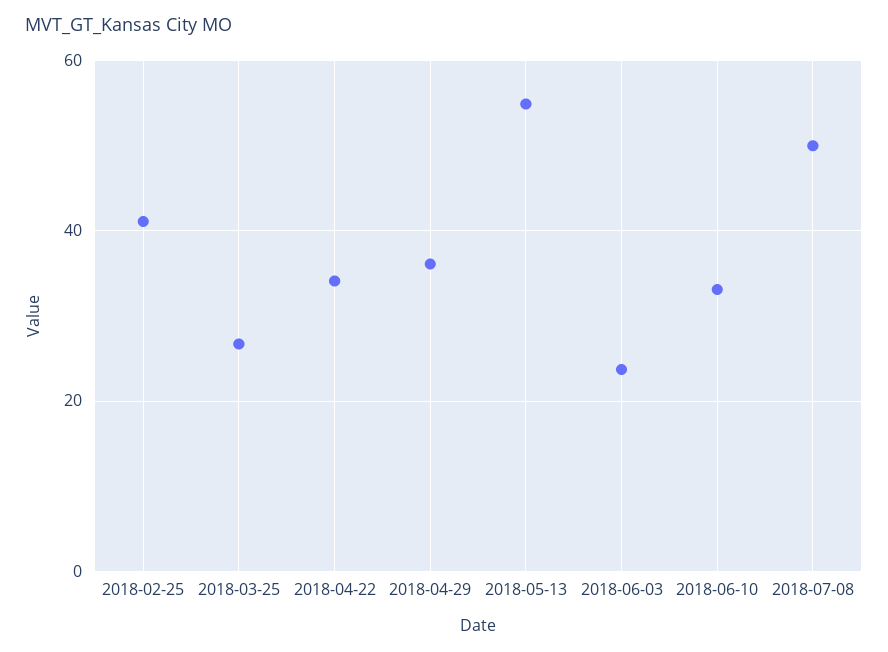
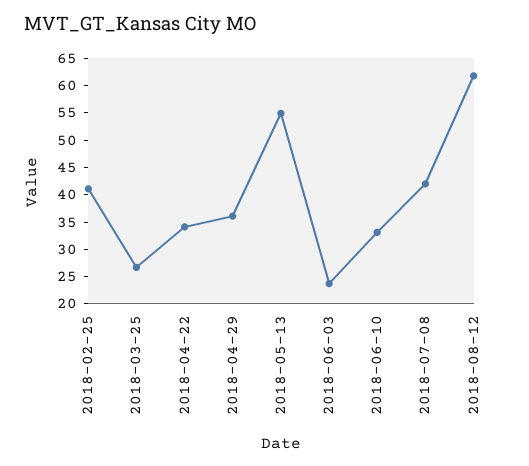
2018-07-08: 50 -> 42.5
2018-08-12: none -> 62.5

